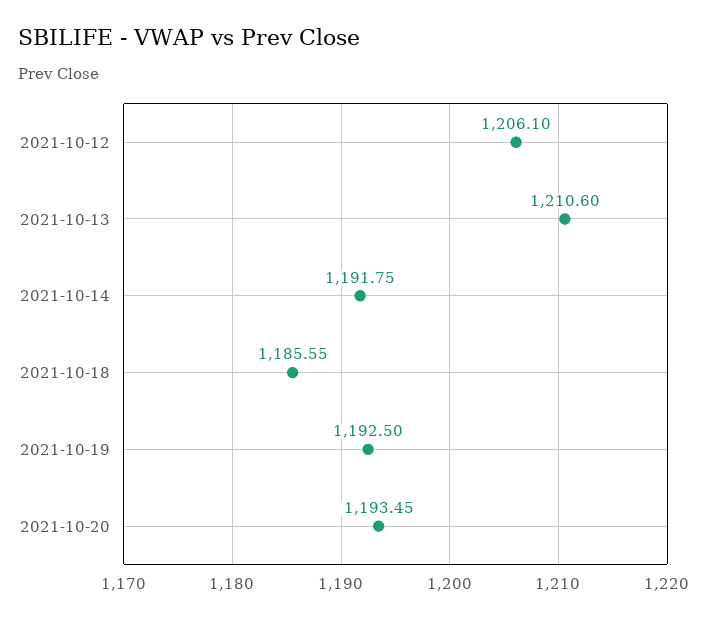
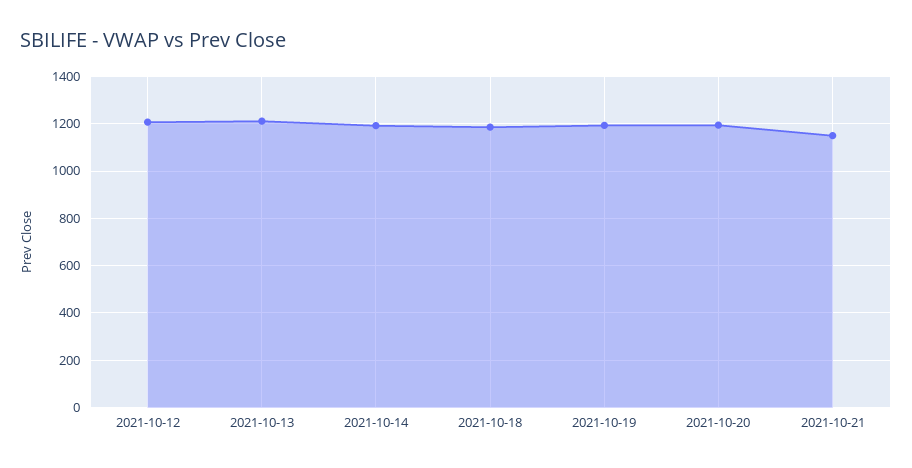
2021-10-21: none -> 1150

